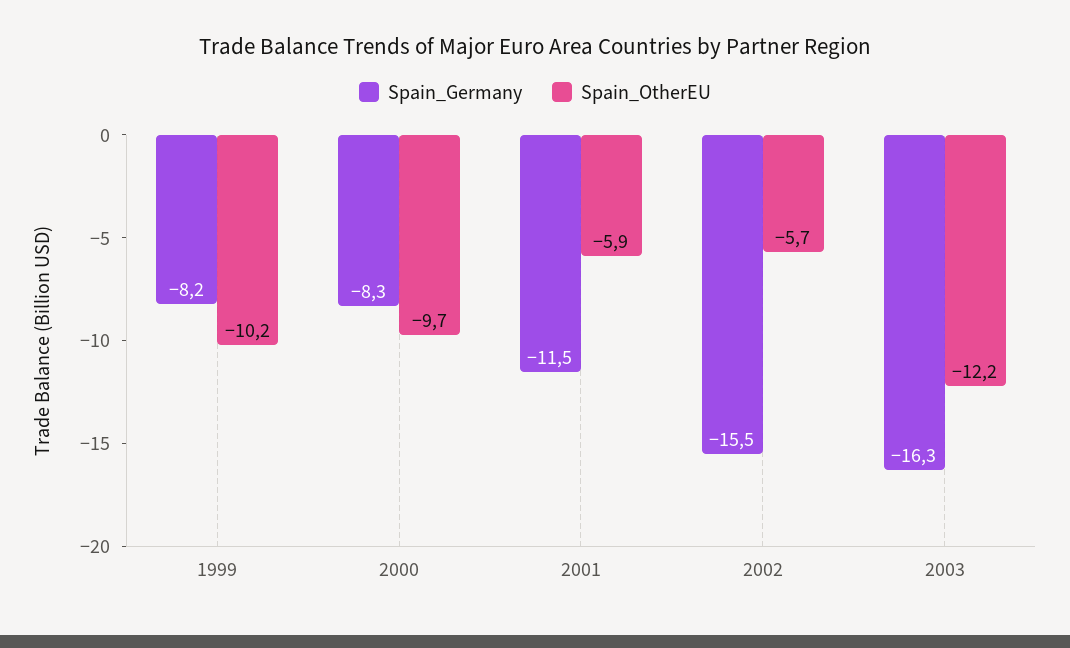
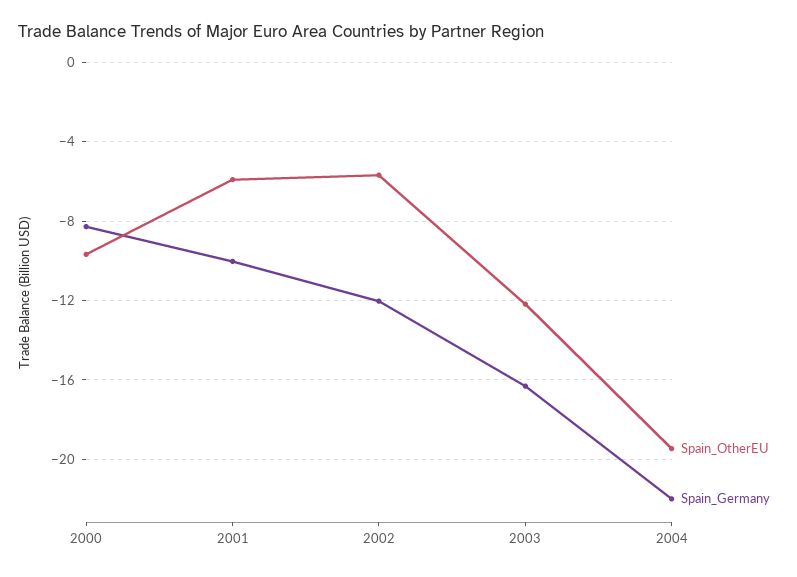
Spain_Germany, 1999: -8.2 -> none
Spain_OtherEU, 1999: -10.2 -> none
Spain_Germany, 2001: -11.5 -> -10
Spain_Germany, 2002: -15.5 -> -12
Spain_OtherEU, 2004: none -> -19.5
Spain_Germany, 2004: none -> -22

